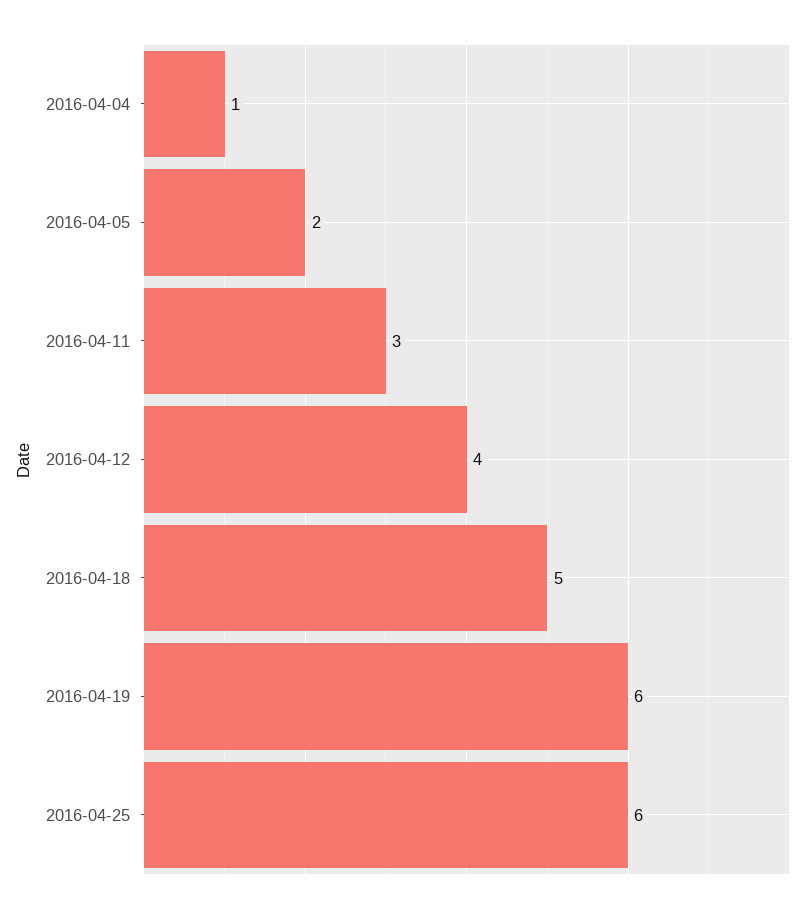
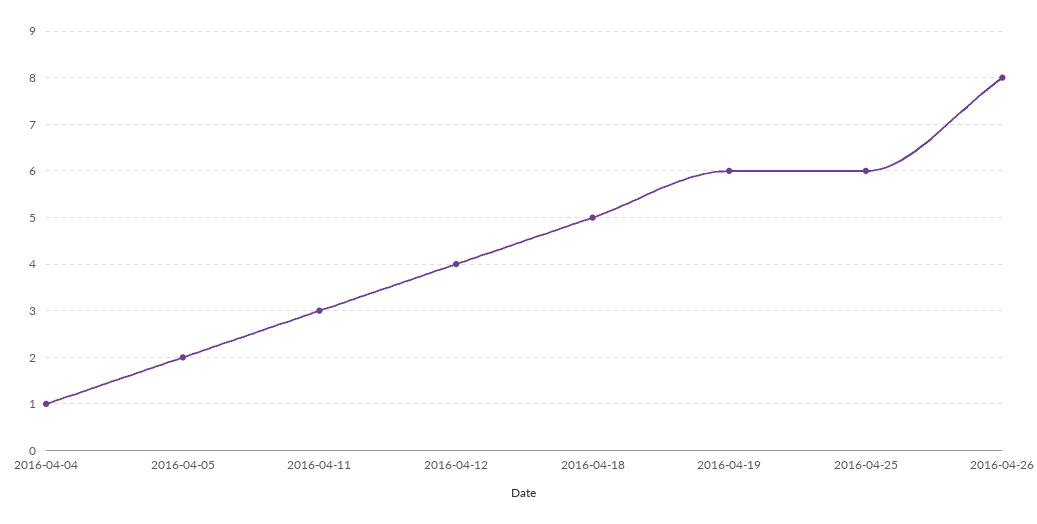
2016-04-26: none -> 8

